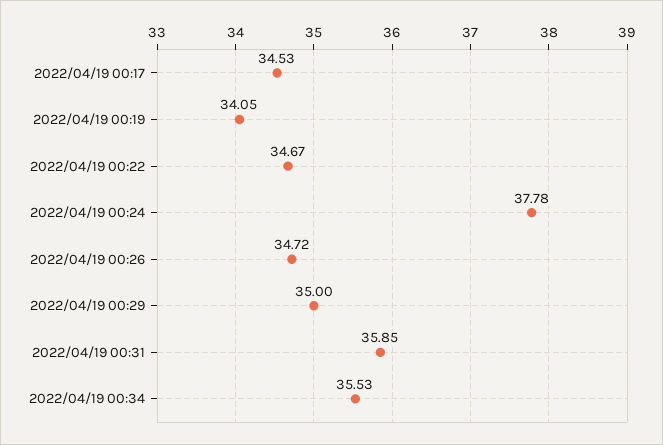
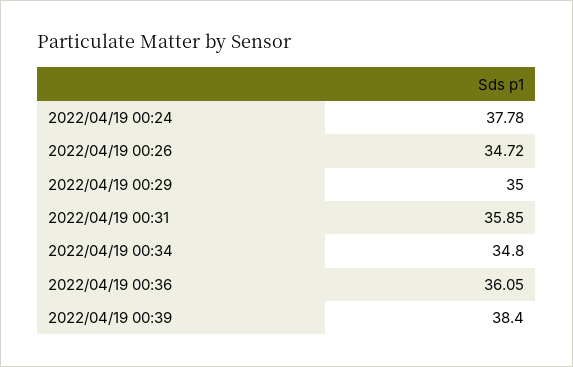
2022/04/19 00:17: 34.53 -> none
2022/04/19 00:19: 34.05 -> none
2022/04/19 00:22: 34.67 -> none
2022/04/19 00:34: 35.53 -> 34.8
2022/04/19 00:36: none -> 36.05
2022/04/19 00:39: none -> 38.4

